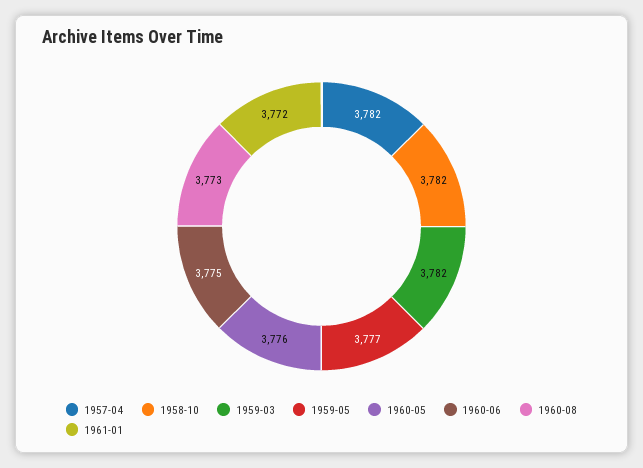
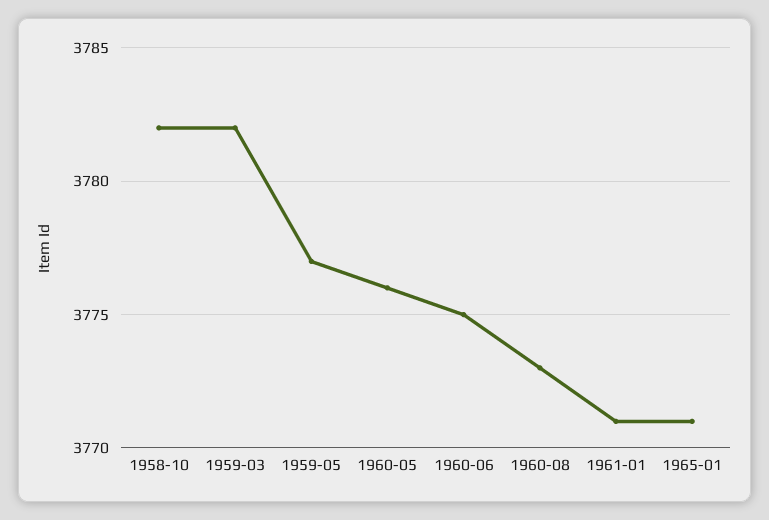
1957-04: 3782 -> none
1961-01: 3772 -> 3771
1965-01: none -> 3771

